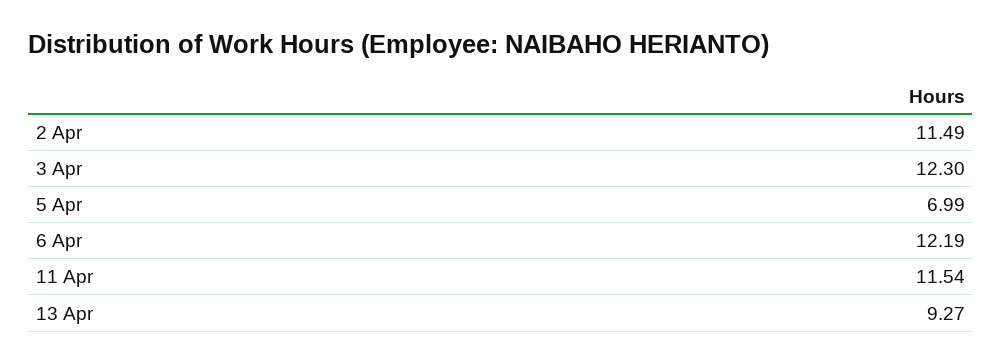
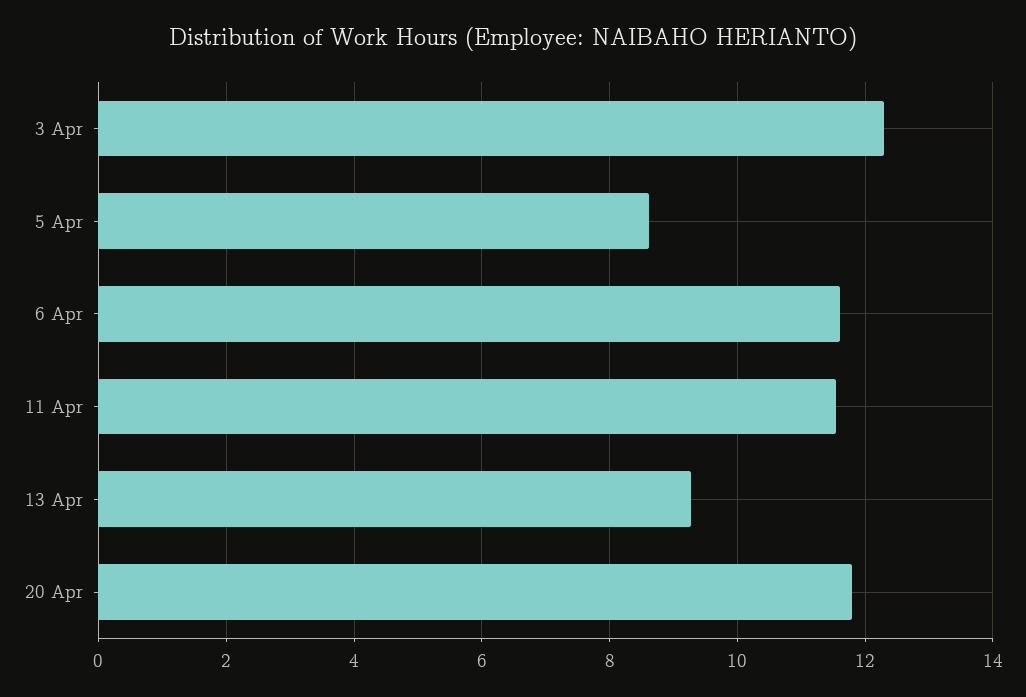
2 Apr: 11.49 -> none
5 Apr: 6.99 -> 8.6
6 Apr: 12.19 -> 11.6
20 Apr: none -> 11.8

